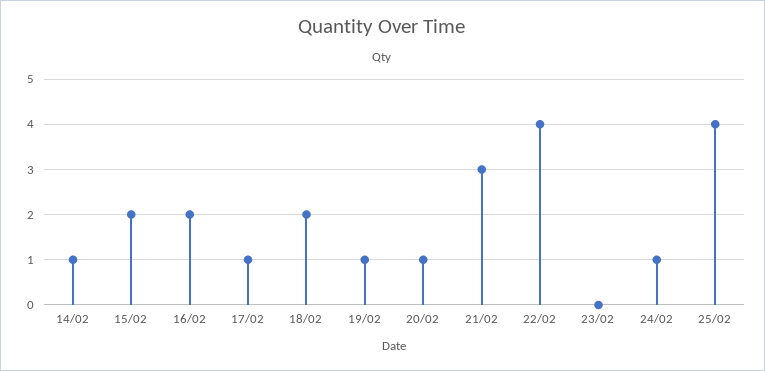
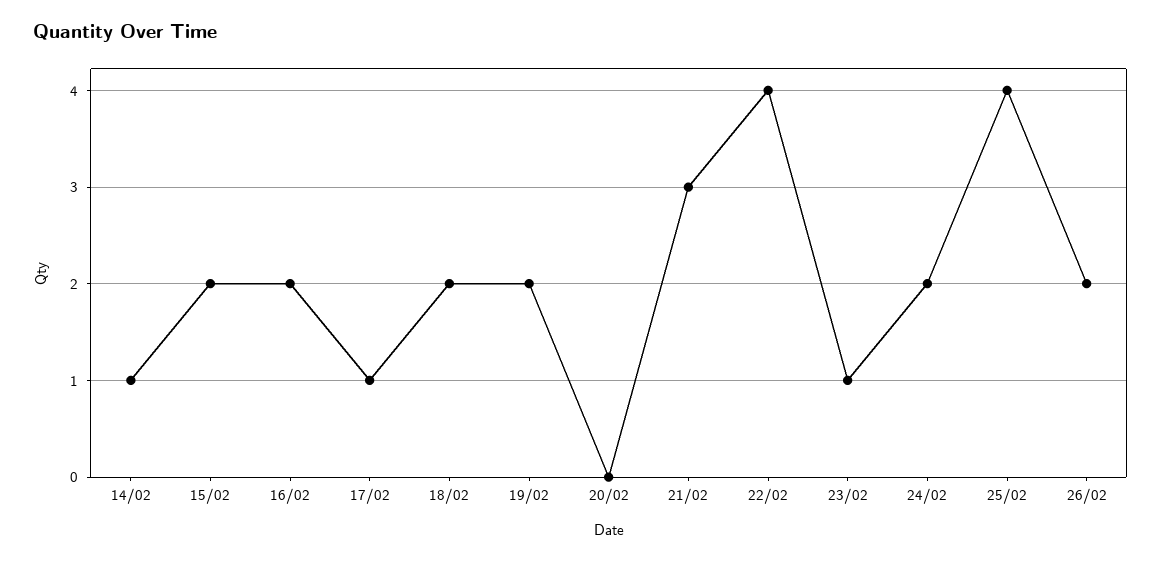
19/02: 1 -> 2
20/02: 1 -> 0
23/02: 0 -> 1
24/02: 1 -> 2
26/02: none -> 2

